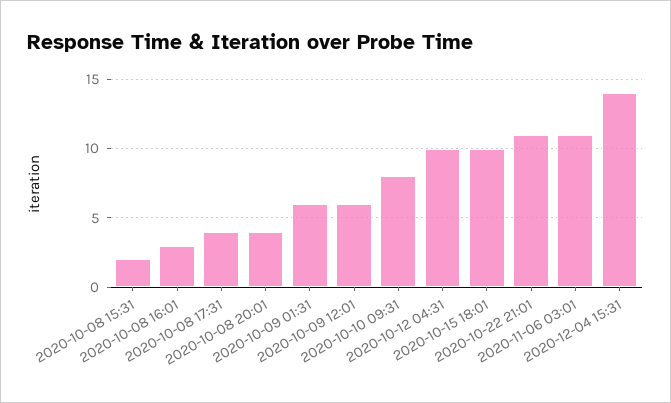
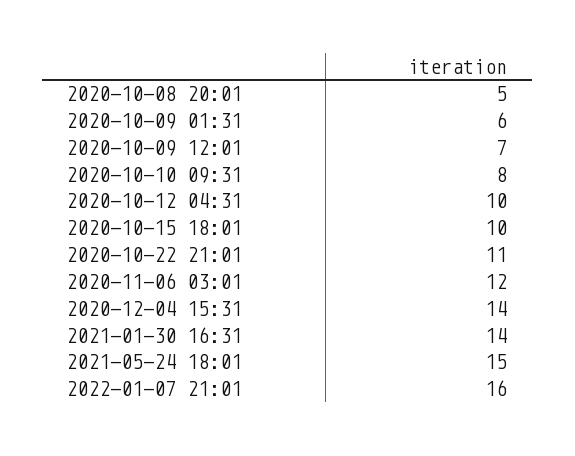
2020-10-08 15:31: 2 -> none
2020-10-08 16:01: 3 -> none
2020-10-08 17:31: 4 -> none
2020-10-08 20:01: 4 -> 5
2020-10-09 12:01: 6 -> 7
2020-11-06 03:01: 11 -> 12
2021-01-30 16:31: none -> 14
2021-05-24 18:01: none -> 15
2022-01-07 21:01: none -> 16

